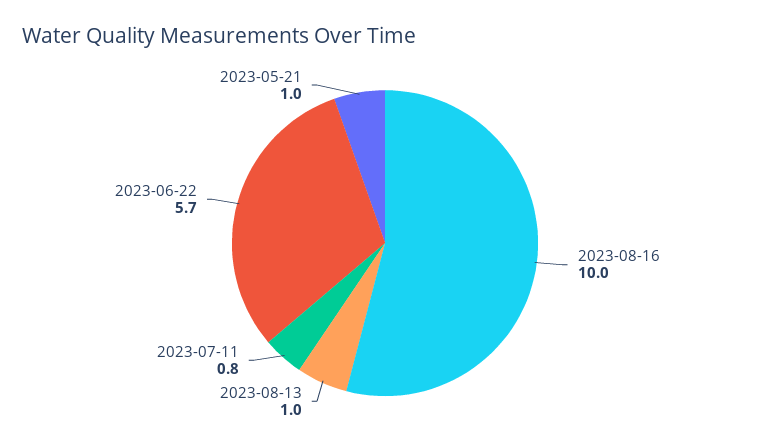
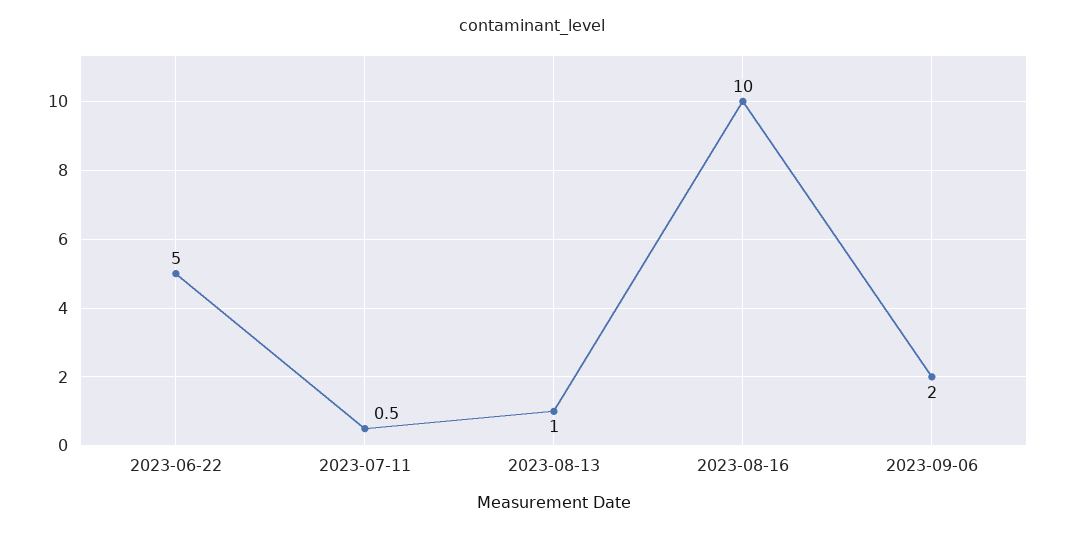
2023-07-11: 0.8 -> 0.5
2023-06-22: 5.7 -> 5
2023-05-21: 1 -> none
2023-09-06: none -> 2

